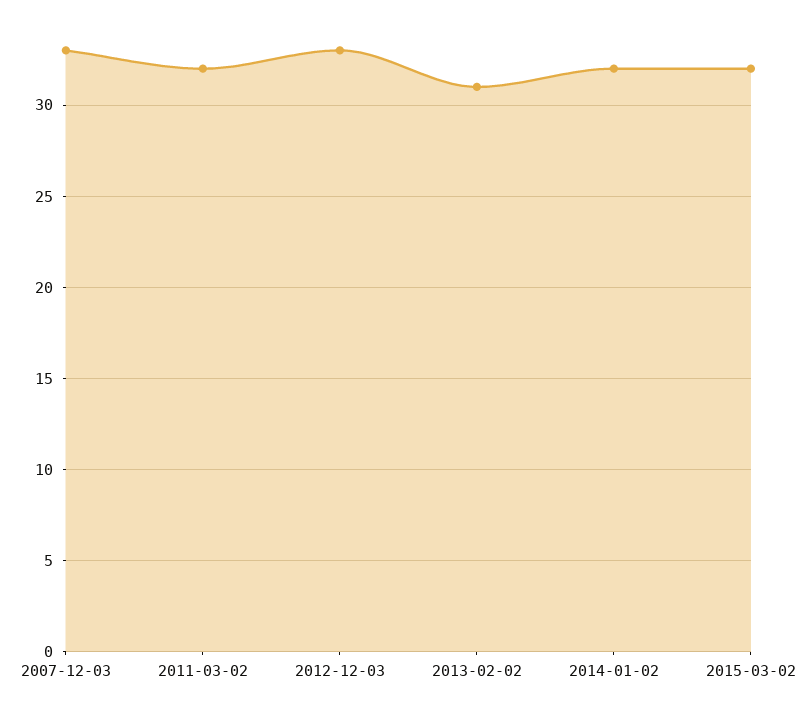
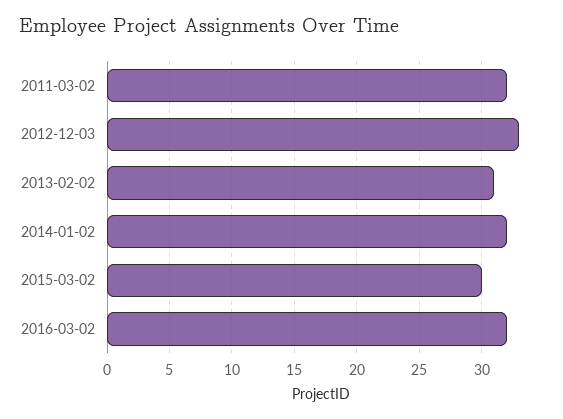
2007-12-03: 33 -> none
2015-03-02: 32 -> 30
2016-03-02: none -> 32

